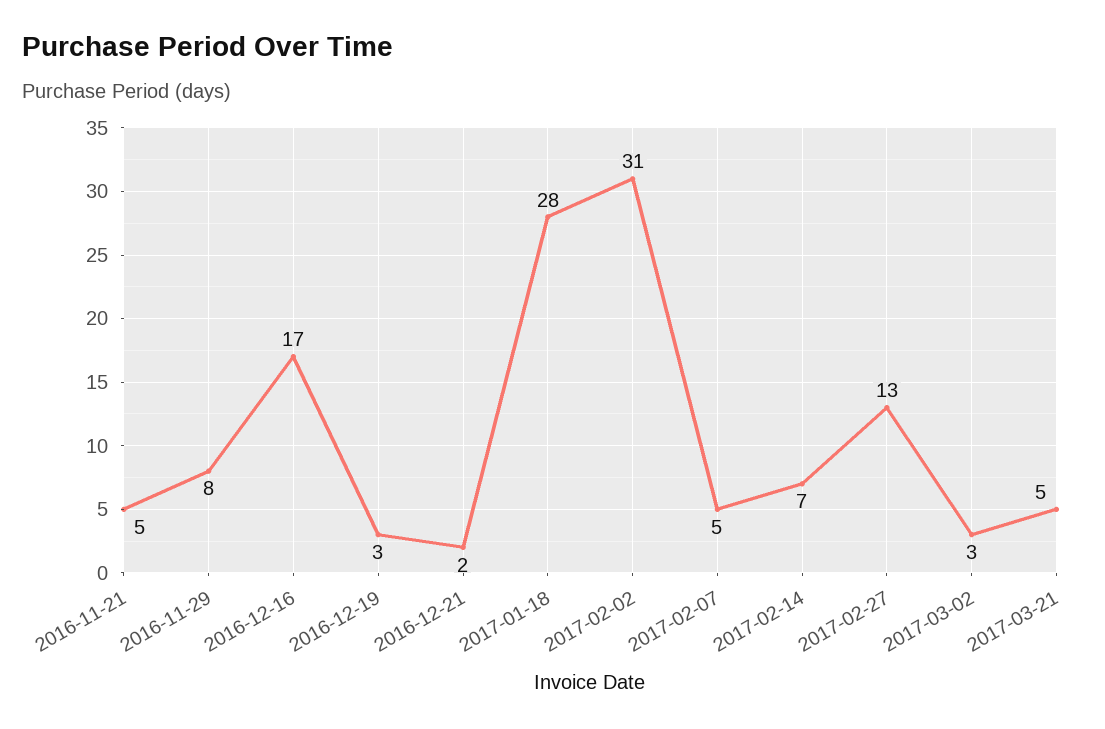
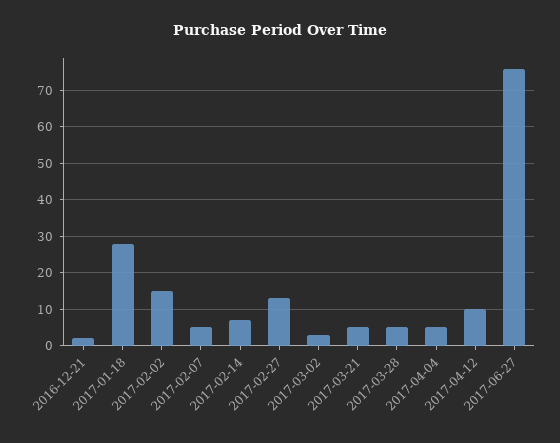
2016-11-21: 5 -> none
2016-11-29: 8 -> none
2016-12-16: 17 -> none
2016-12-19: 3 -> none
2017-02-02: 31 -> 15
2017-03-28: none -> 5
2017-04-04: none -> 5
2017-04-12: none -> 10
2017-06-27: none -> 75

